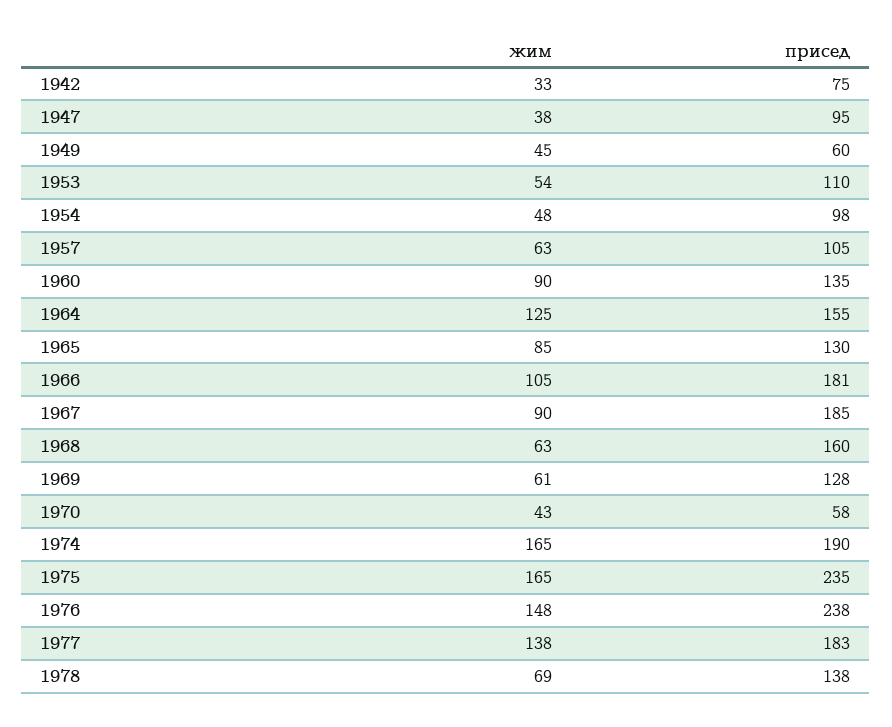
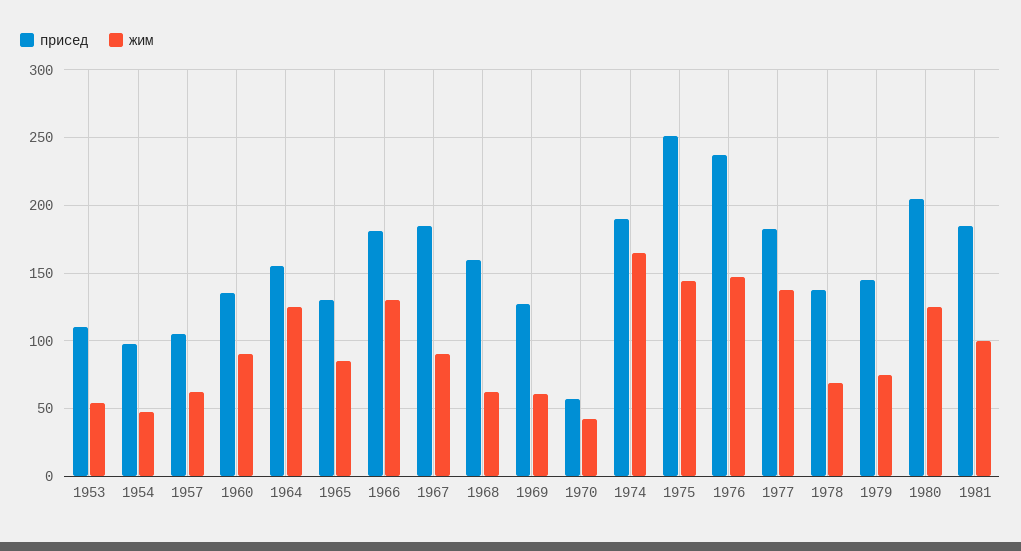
жим, 1942: 33 -> none
присед, 1942: 75 -> none
жим, 1947: 38 -> none
присед, 1947: 95 -> none
жим, 1949: 45 -> none
присед, 1949: 60 -> none
жим, 1966: 105 -> 130
жим, 1975: 165 -> 145
присед, 1975: 235 -> 250
присед, 1979: none -> 145
жим, 1979: none -> 75
присед, 1980: none -> 205
жим, 1980: none -> 125
присед, 1981: none -> 185
жим, 1981: none -> 100

